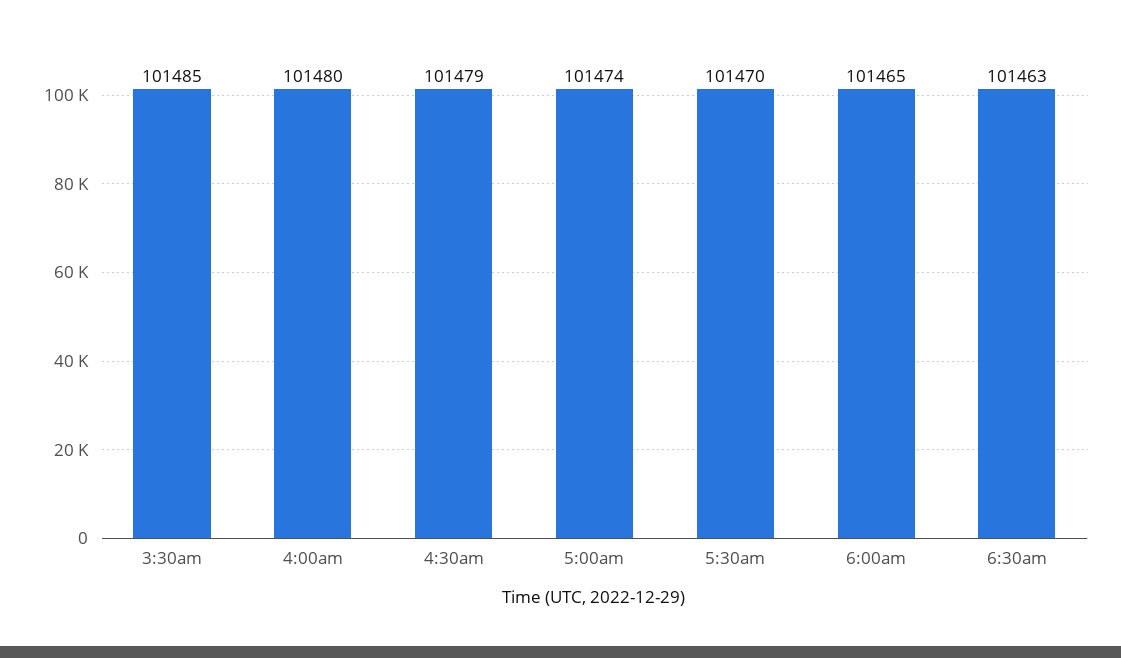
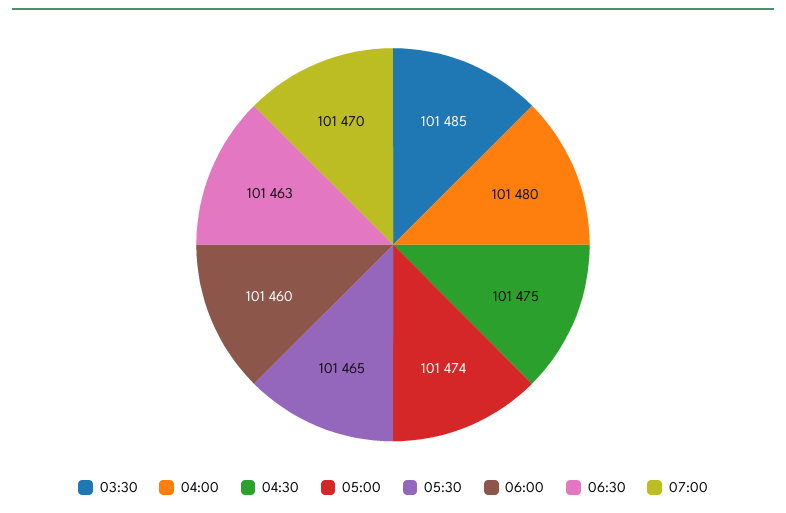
4:30am: 101479 -> 101475
5:30am: 101470 -> 101465
6:00am: 101465 -> 101460
07:00: none -> 101470

